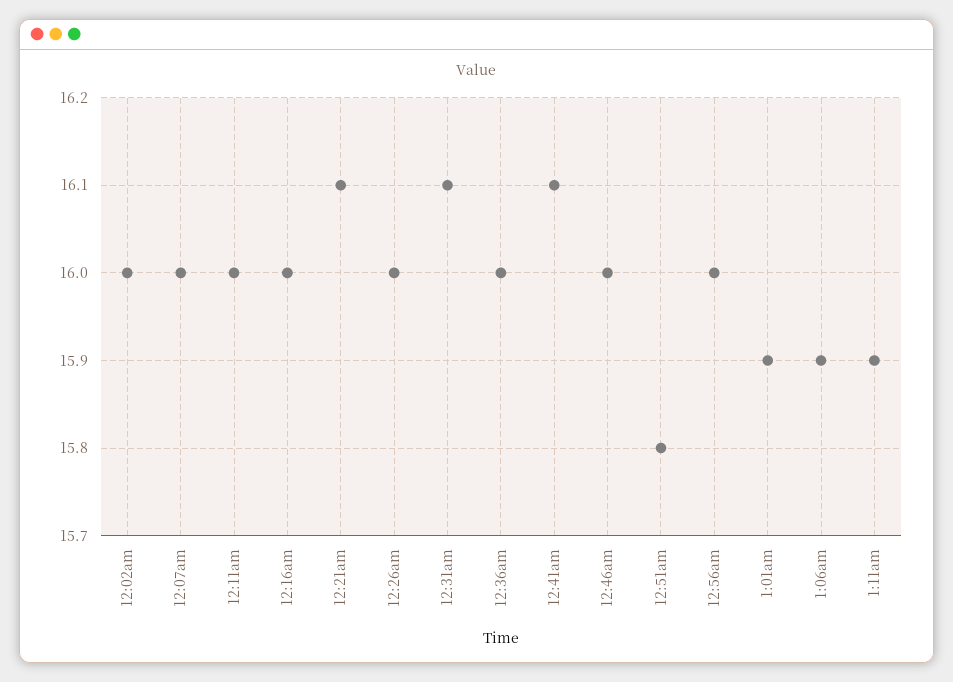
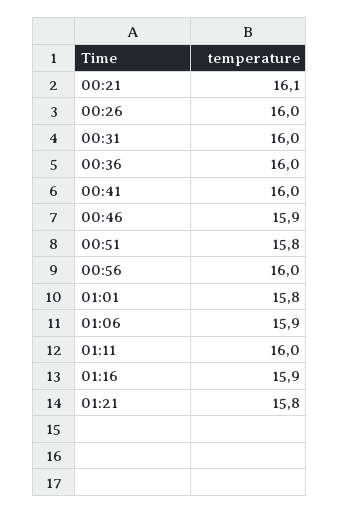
12:02am: 16 -> none
12:07am: 16 -> none
12:11am: 16 -> none
12:16am: 16 -> none
12:31am: 16.1 -> 16
12:41am: 16.1 -> 16
12:46am: 16 -> 15.9
1:01am: 15.9 -> 15.8
1:11am: 15.9 -> 16
01:16: none -> 15.9
01:21: none -> 15.8

